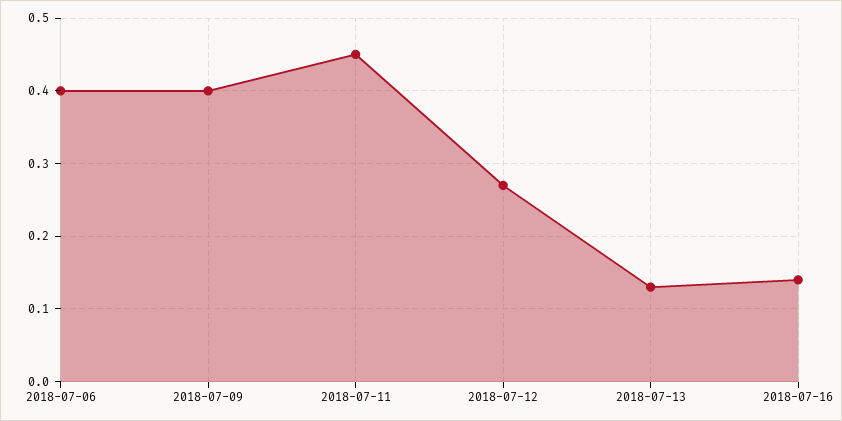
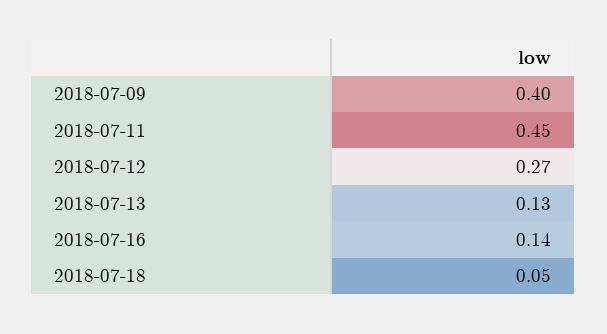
2018-07-06: 0.4 -> none
2018-07-18: none -> 0.05

